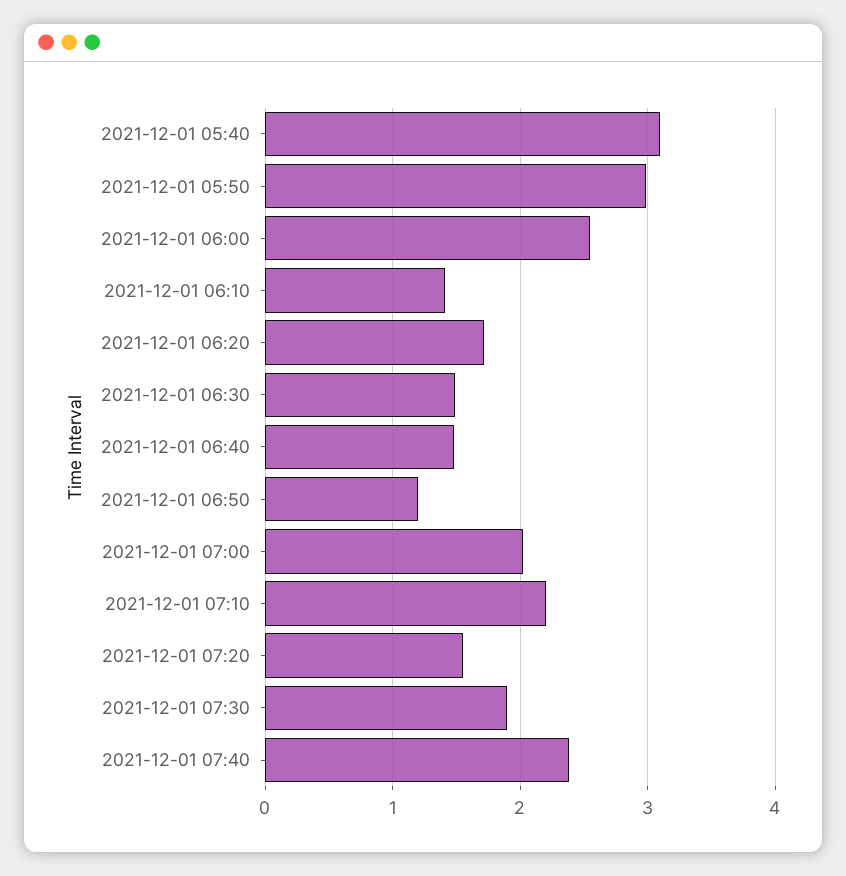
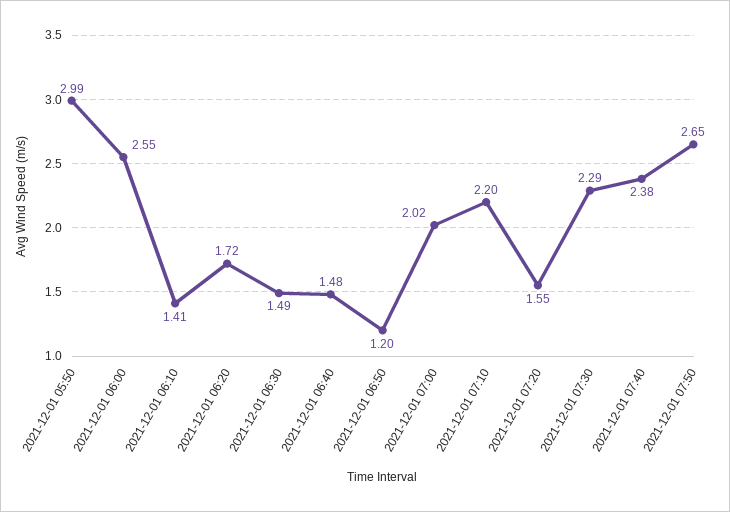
2021-12-01 05:40: 3.1 -> none
2021-12-01 07:30: 1.9 -> 2.29
2021-12-01 07:50: none -> 2.65

